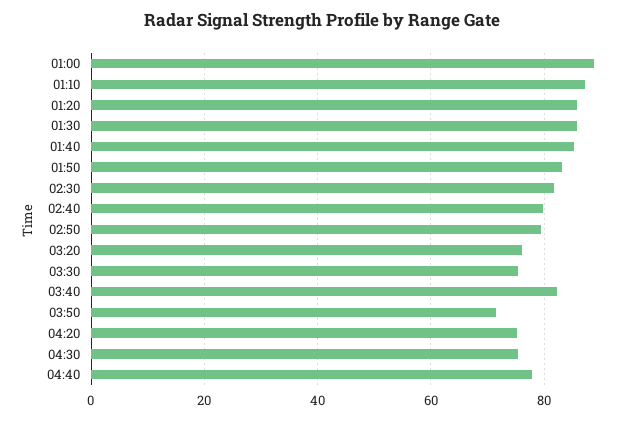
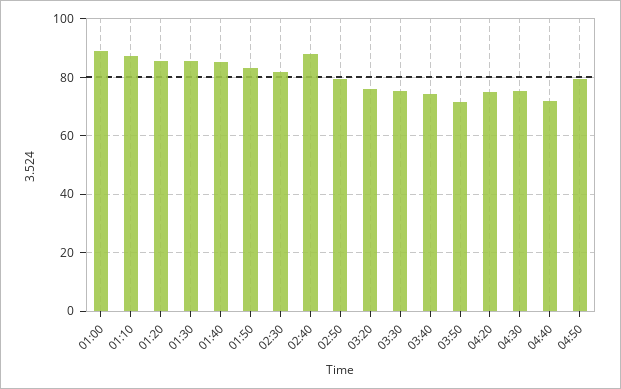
02:40: 80 -> 87.5
03:40: 82 -> 75
04:40: 78 -> 72.5
04:50: none -> 80

